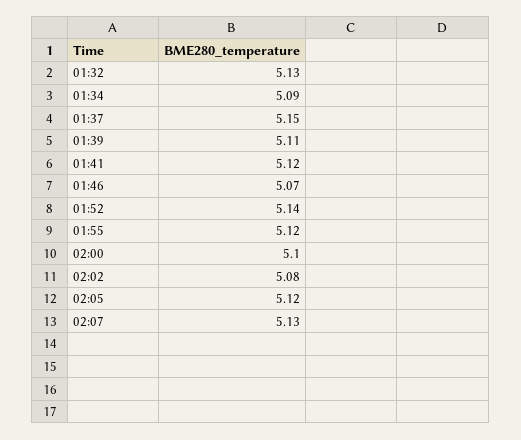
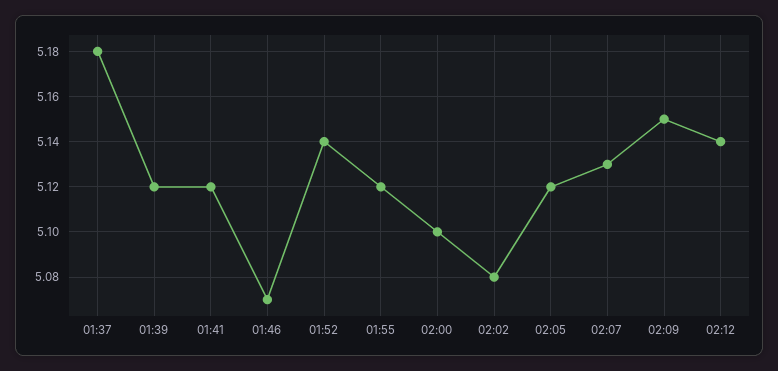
01:32: 5.13 -> none
01:34: 5.09 -> none
01:37: 5.15 -> 5.18
01:39: 5.11 -> 5.12
02:09: none -> 5.15
02:12: none -> 5.14

